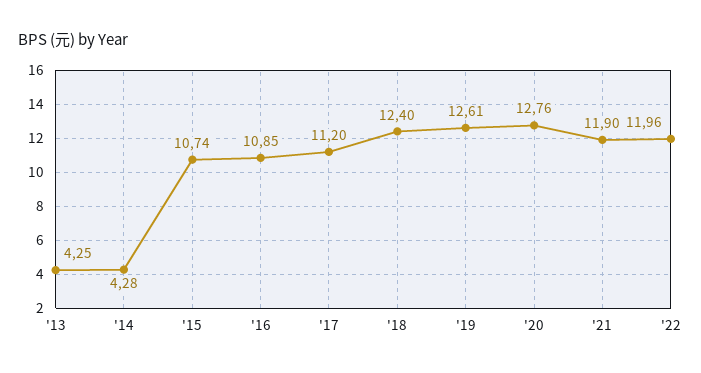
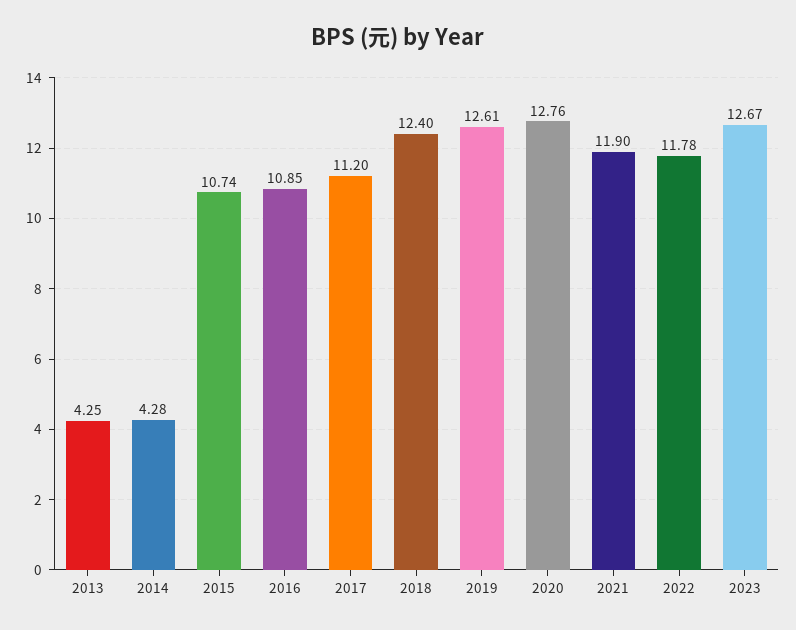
'22: 11.96 -> 11.78
2023: none -> 12.67

